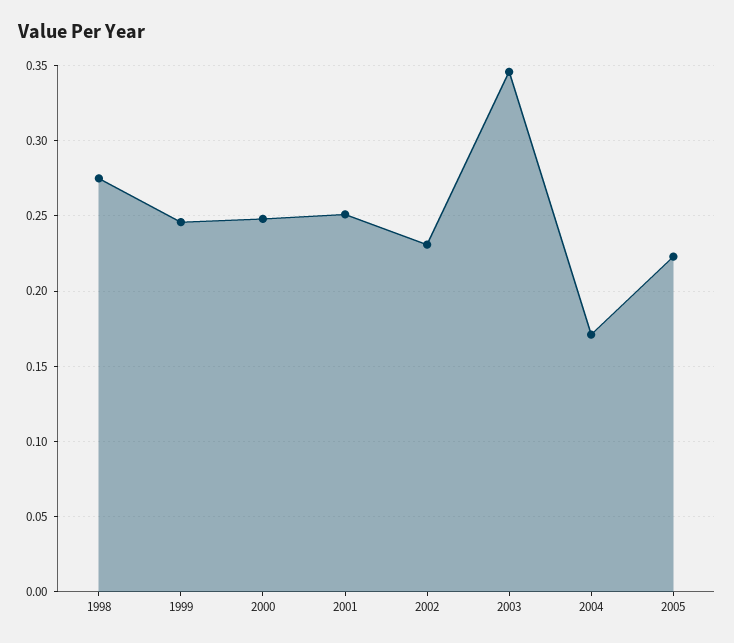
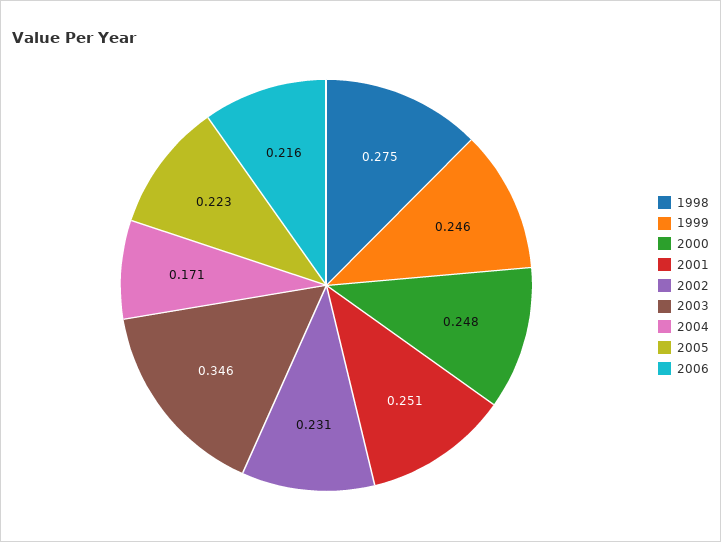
2006: none -> 0.216

